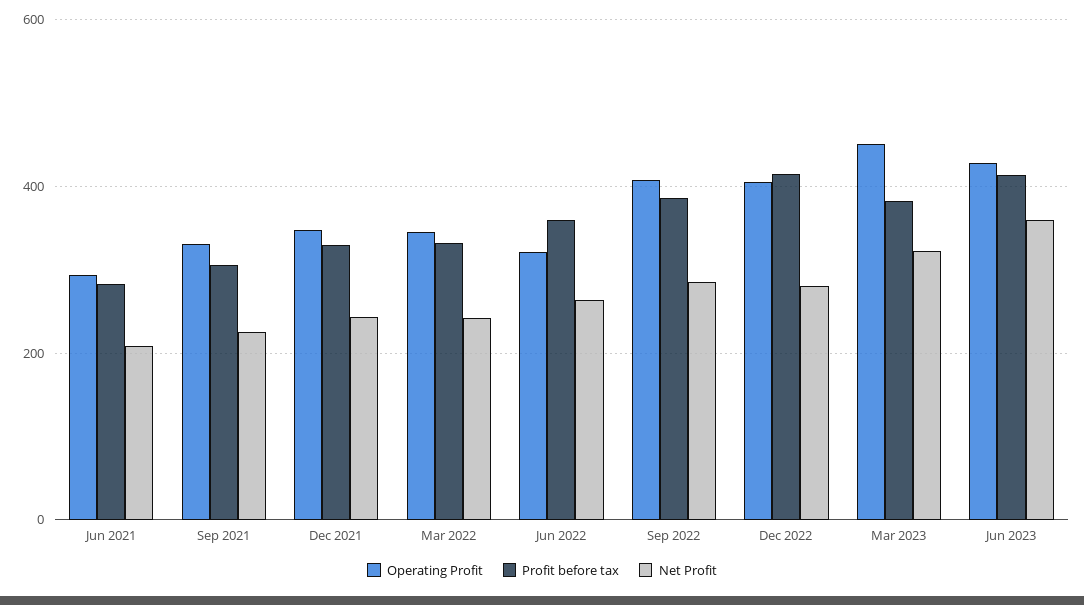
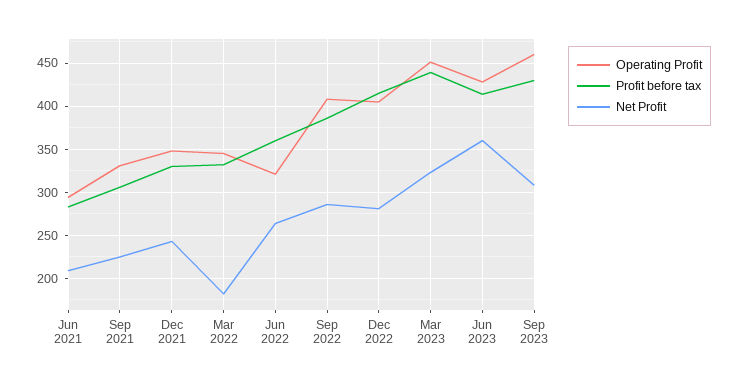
Net Profit, Mar 2022: 240 -> 180
Profit before tax, Mar 2023: 380 -> 440
Operating Profit, Sep 2023: none -> 460
Profit before tax, Sep 2023: none -> 430
Net Profit, Sep 2023: none -> 310

